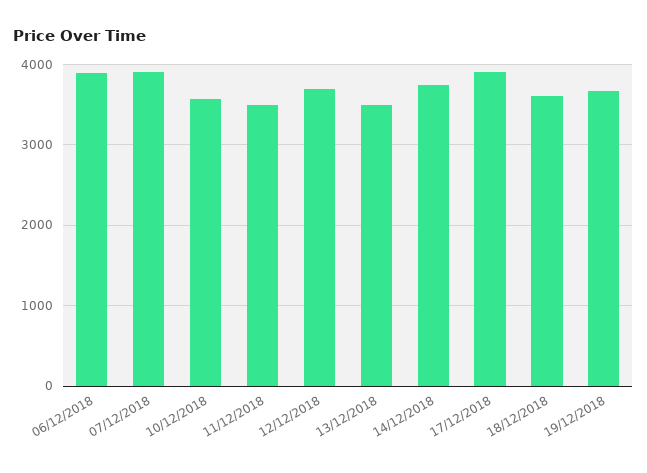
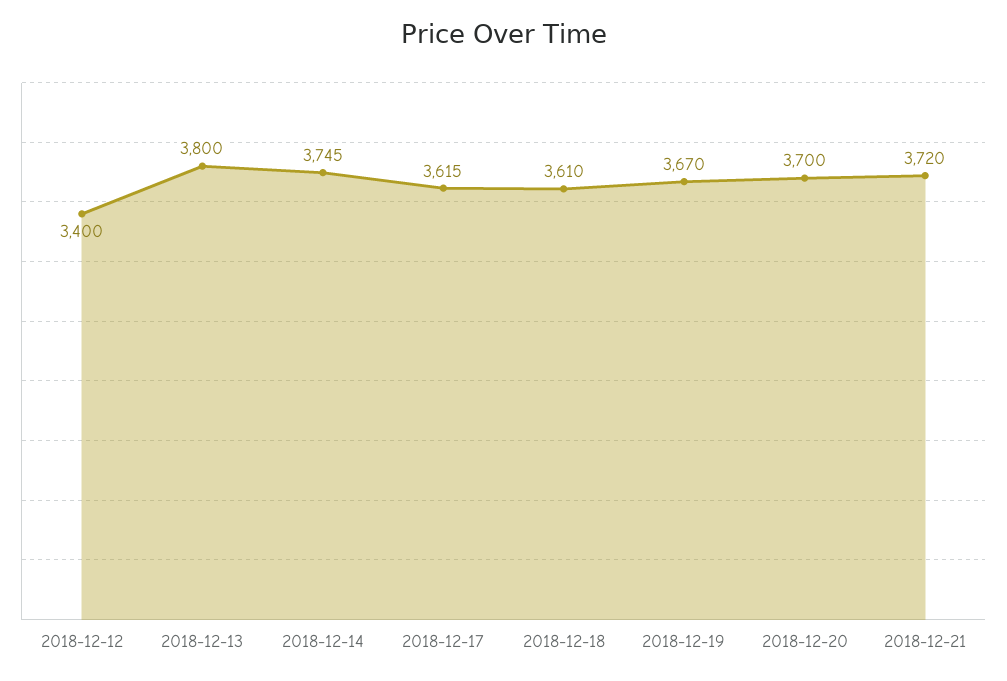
06/12/2018: 3900 -> none
07/12/2018: 3900 -> none
10/12/2018: 3600 -> none
11/12/2018: 3500 -> none
12/12/2018: 3700 -> 3400
13/12/2018: 3500 -> 3800
17/12/2018: 3900 -> 3615
2018-12-20: none -> 3700
2018-12-21: none -> 3720

